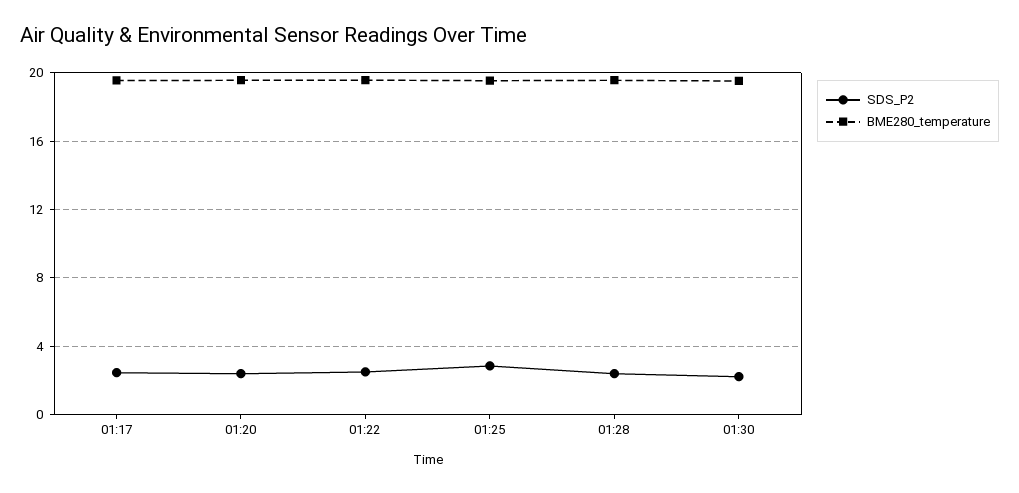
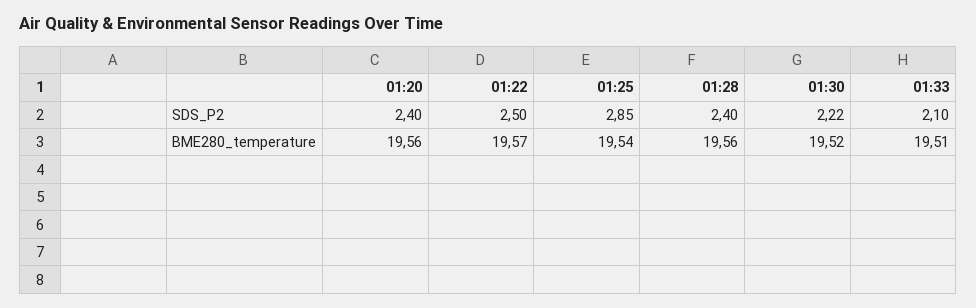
SDS_P2, 01:17: 2.5 -> none
BME280_temperature, 01:17: 19.5 -> none
SDS_P2, 01:33: none -> 2.1
BME280_temperature, 01:33: none -> 19.51

